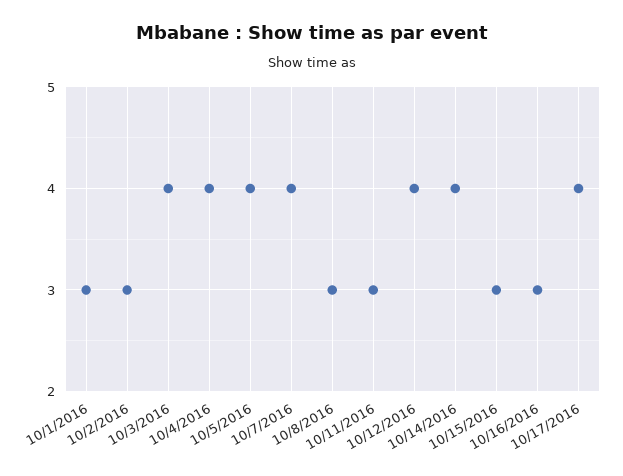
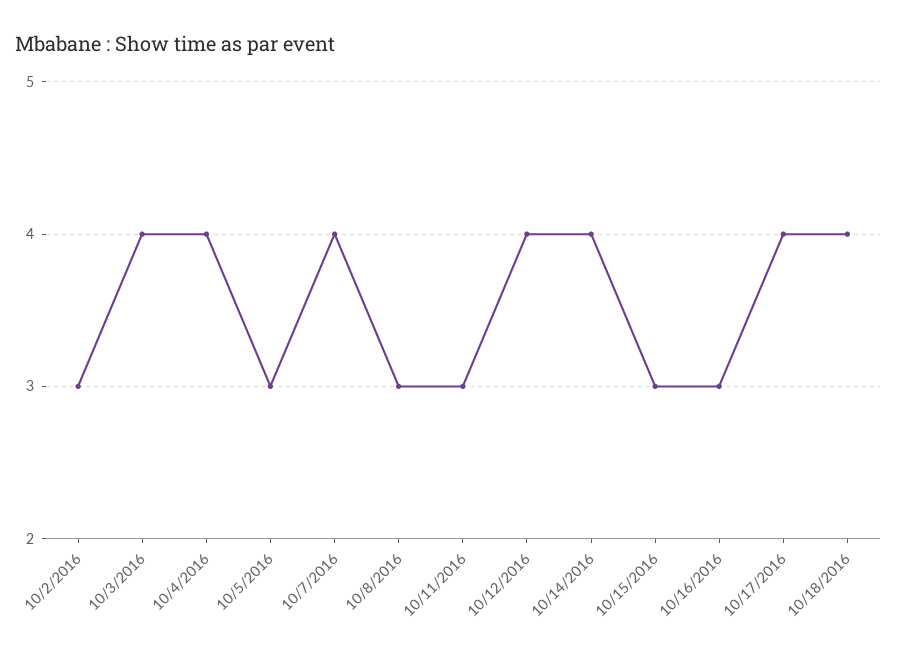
10/1/2016: 3 -> none
10/5/2016: 4 -> 3
10/18/2016: none -> 4

